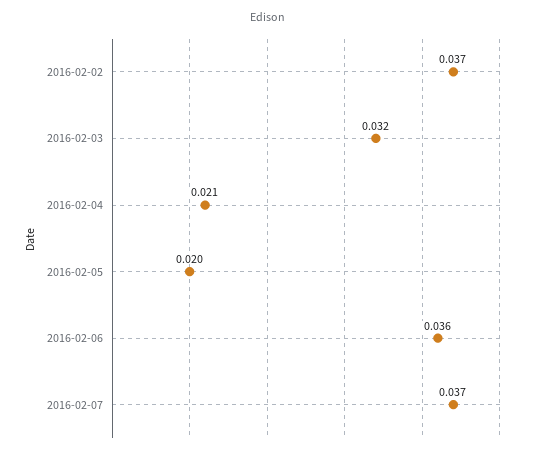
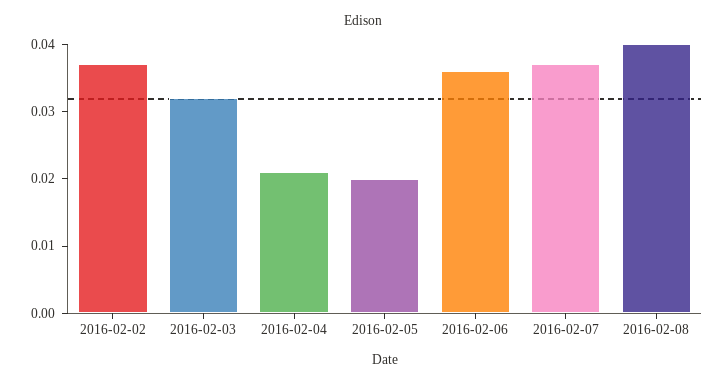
2016-02-08: none -> 0.04

